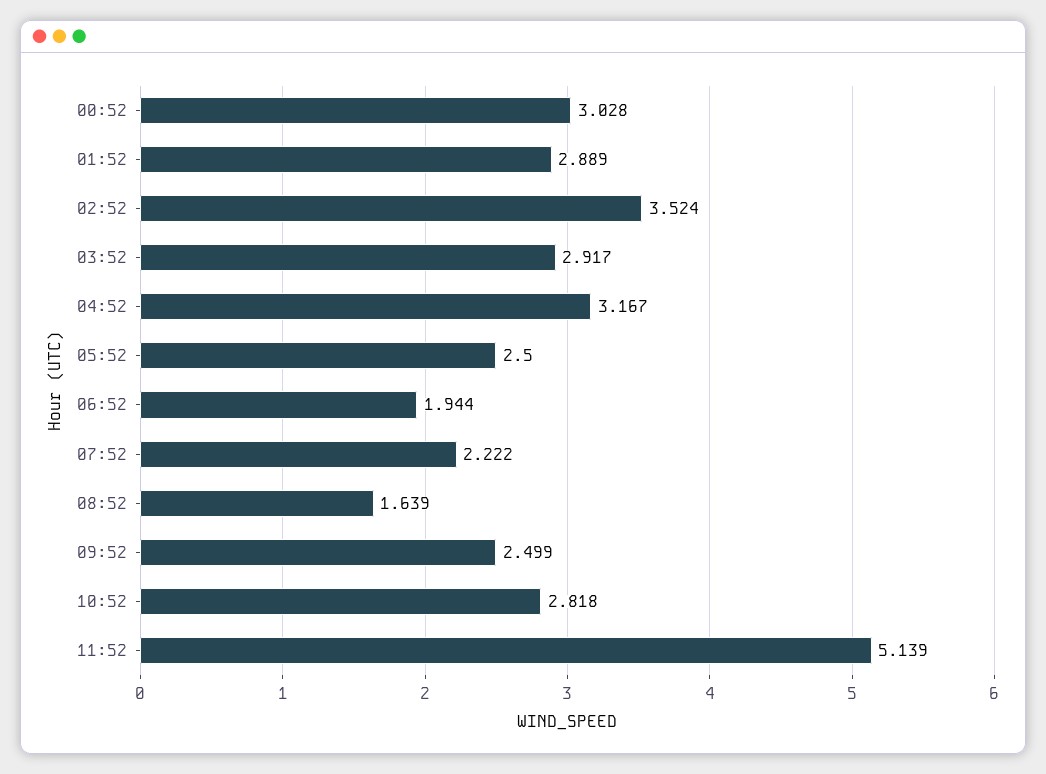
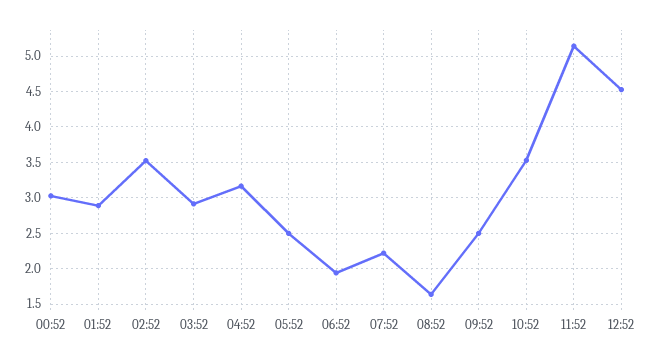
10:52: 2.818 -> 3.5
12:52: none -> 4.5

